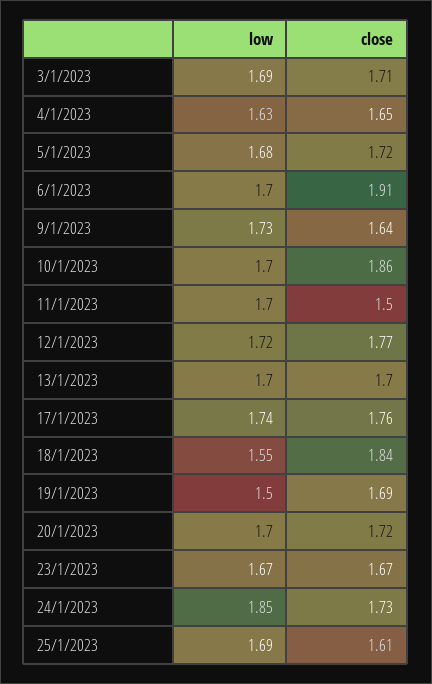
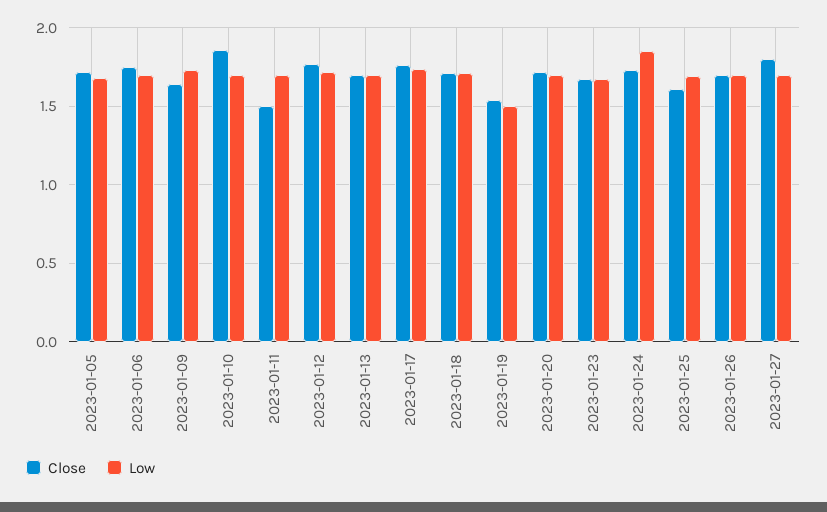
low, 3/1/2023: 1.69 -> none
close, 3/1/2023: 1.71 -> none
low, 4/1/2023: 1.63 -> none
close, 4/1/2023: 1.65 -> none
close, 6/1/2023: 1.91 -> 1.75
low, 18/1/2023: 1.55 -> 1.7
close, 18/1/2023: 1.84 -> 1.7
close, 19/1/2023: 1.69 -> 1.55
close, 2023-01-26: none -> 1.7
low, 2023-01-26: none -> 1.7
close, 2023-01-27: none -> 1.8
low, 2023-01-27: none -> 1.7

